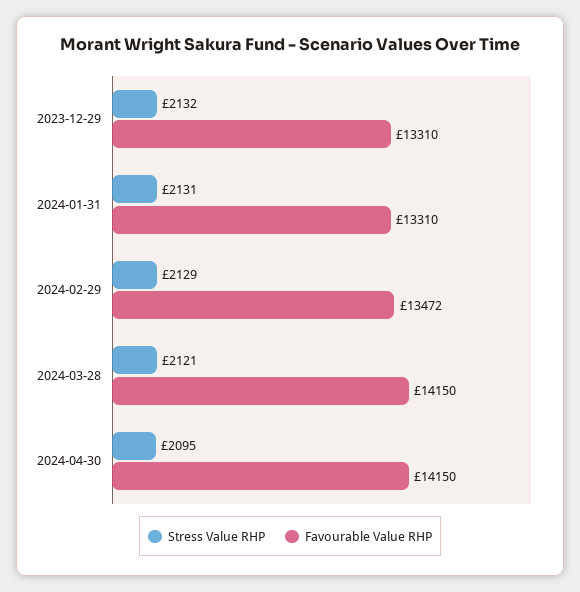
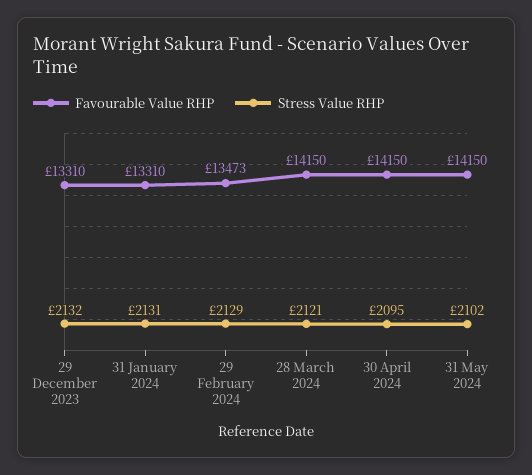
Favourable Value RHP, 2024-02-29: 13472 -> 13473
Favourable Value RHP, 31 May 2024: none -> 14150
Stress Value RHP, 31 May 2024: none -> 2102

